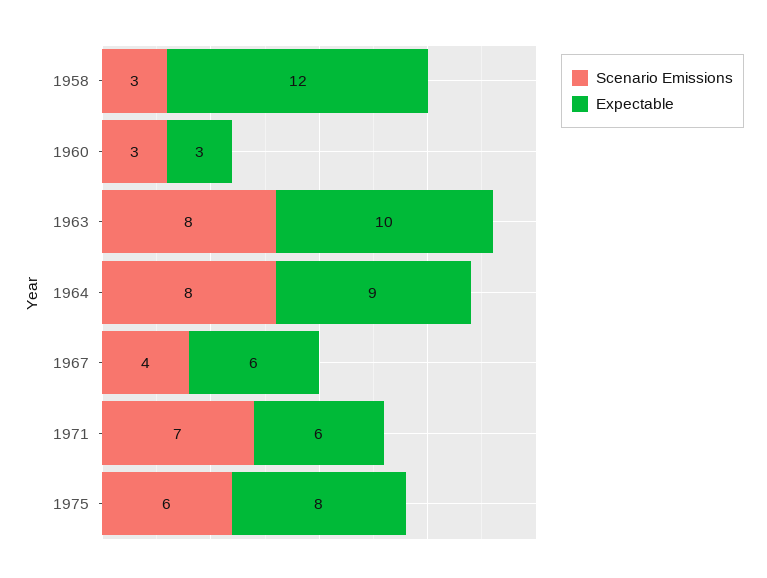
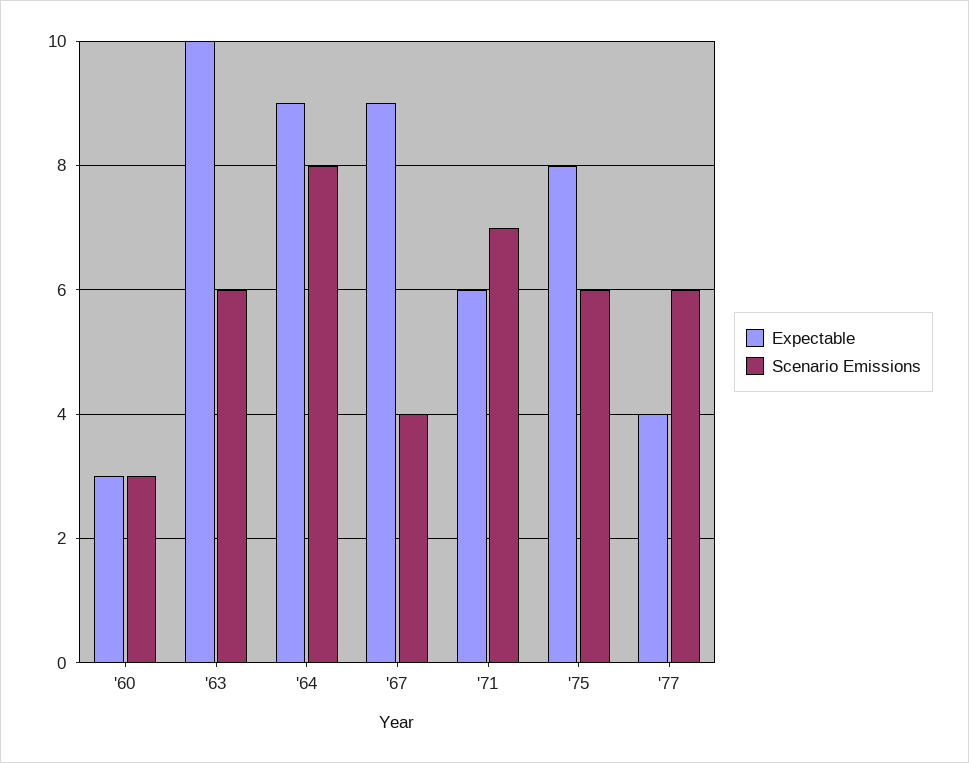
Scenario Emissions, 1958: 3 -> none
Expectable, 1958: 12 -> none
Scenario Emissions, 1963: 8 -> 6
Expectable, 1967: 6 -> 9
Expectable, '77: none -> 4
Scenario Emissions, '77: none -> 6

